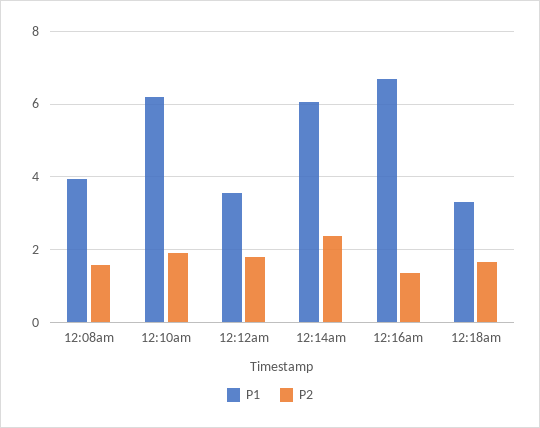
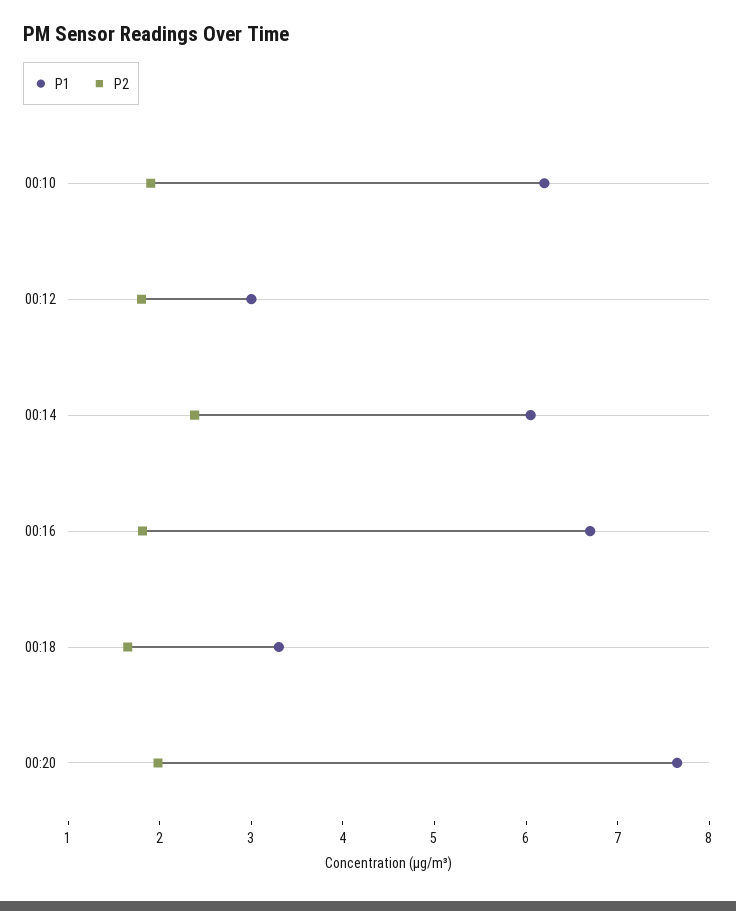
P1, 12:08am: 4 -> none
P2, 12:08am: 1.6 -> none
P1, 12:12am: 3.6 -> 3
P2, 12:16am: 1.4 -> 1.8
P1, 00:20: none -> 7.6
P2, 00:20: none -> 2

